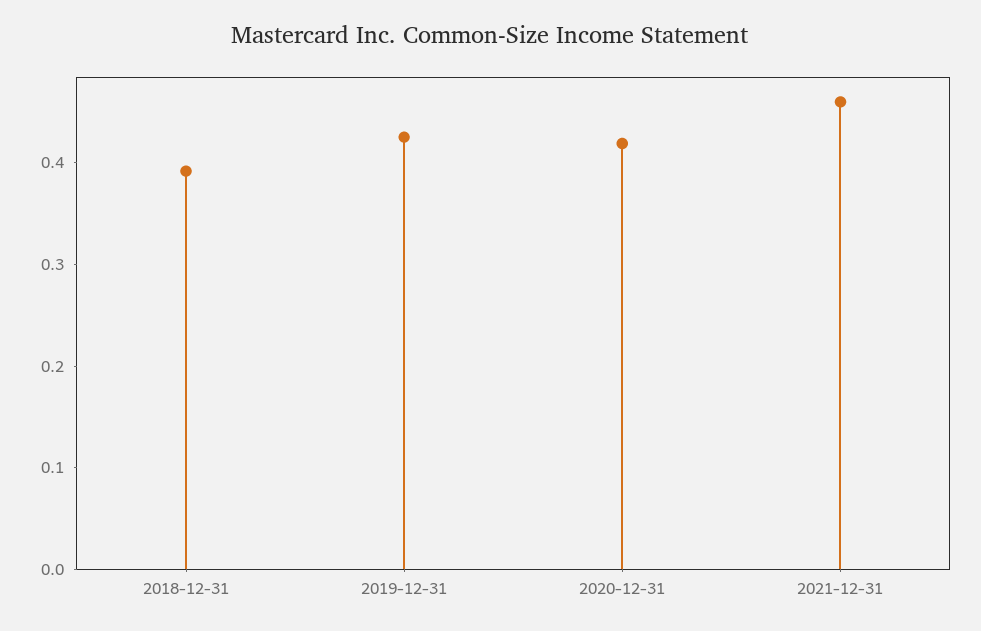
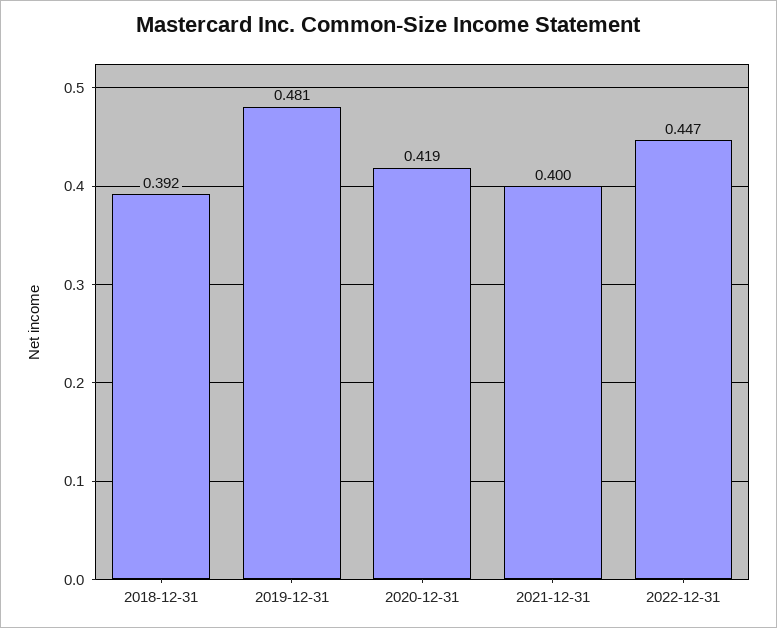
2019-12-31: 0.42 -> 0.481
2021-12-31: 0.46 -> 0.4
2022-12-31: none -> 0.447

